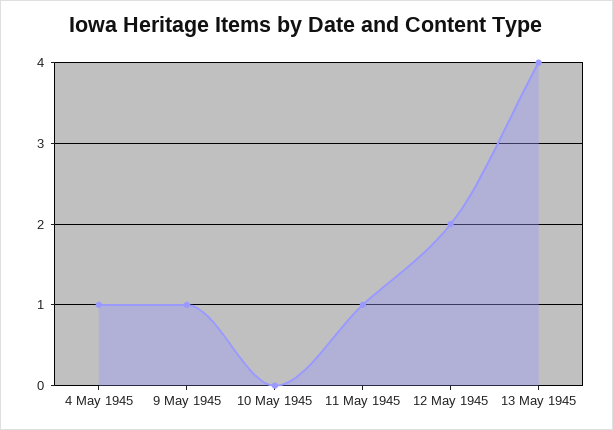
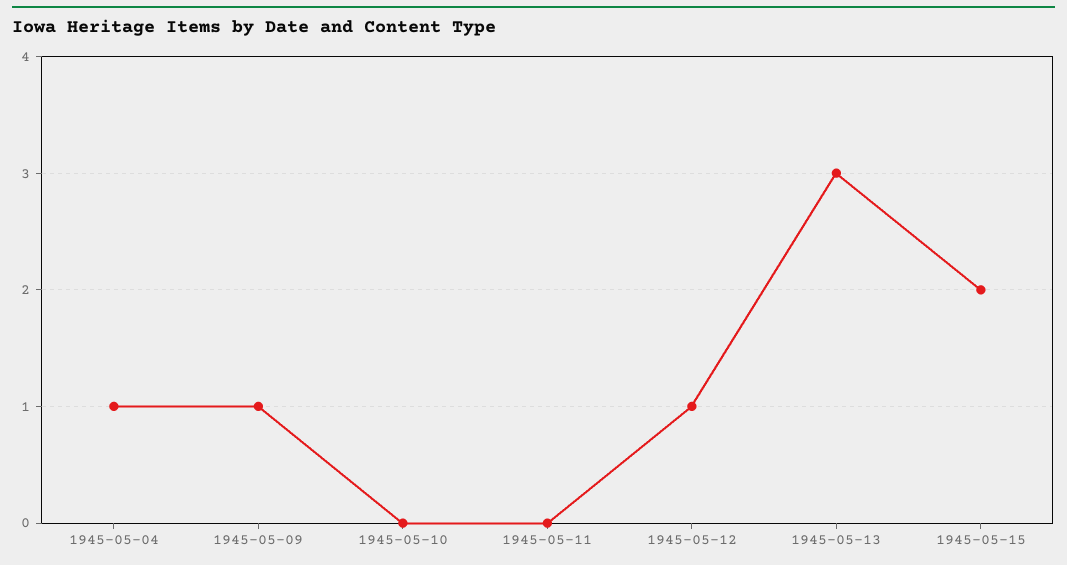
11 May 1945: 1 -> 0
12 May 1945: 2 -> 1
13 May 1945: 4 -> 3
1945-05-15: none -> 2

